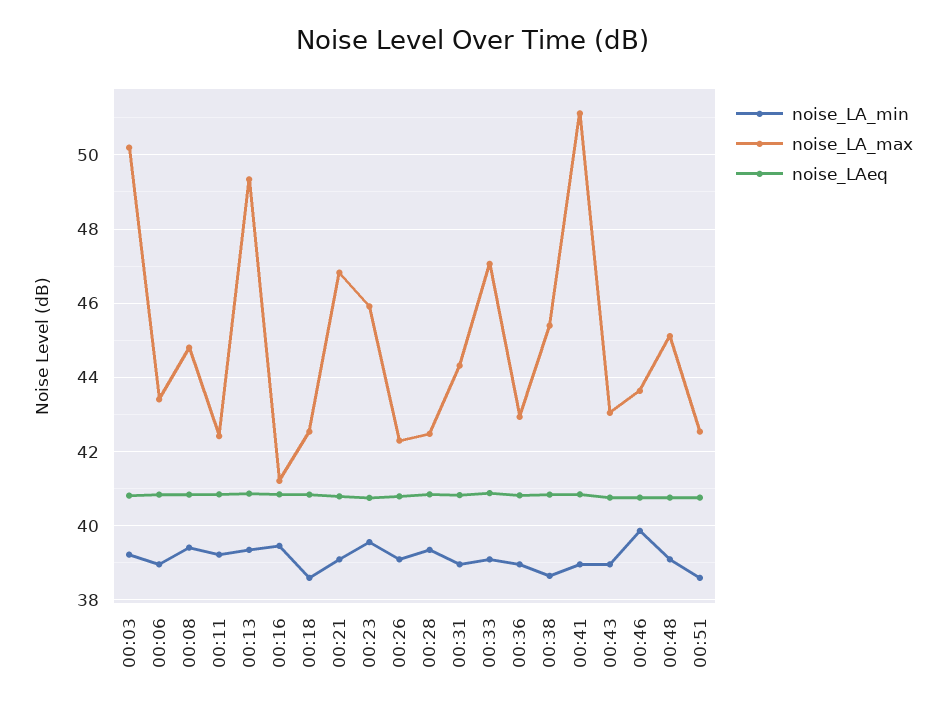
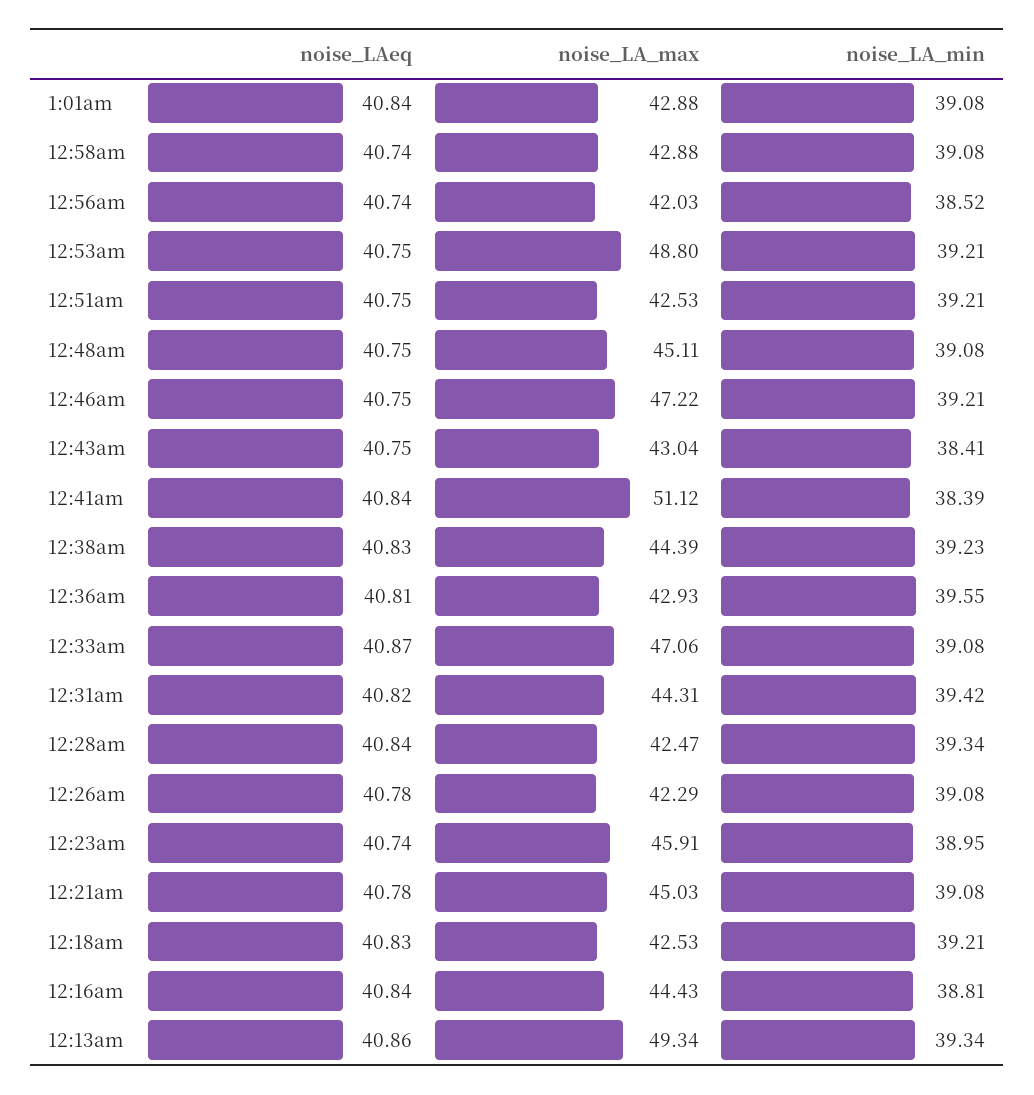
noise_LA_min, 00:03: 39.2 -> none
noise_LA_max, 00:03: 50.2 -> none
noise_LAeq, 00:03: 40.8 -> none
noise_LA_min, 00:06: 39 -> none
noise_LA_max, 00:06: 43.4 -> none
noise_LAeq, 00:06: 40.8 -> none
noise_LA_min, 00:08: 39.4 -> none
noise_LA_max, 00:08: 44.8 -> none
noise_LAeq, 00:08: 40.8 -> none
noise_LA_min, 00:11: 39.2 -> none
noise_LA_max, 00:11: 42.4 -> none
noise_LAeq, 00:11: 40.8 -> none
noise_LA_min, 00:16: 39.4 -> 38.81
noise_LA_max, 00:16: 41.2 -> 44.43
noise_LA_min, 00:18: 38.6 -> 39.21
noise_LA_max, 00:21: 46.8 -> 45.03
noise_LA_min, 00:23: 39.6 -> 38.95
noise_LA_min, 00:31: 39 -> 39.42
noise_LA_min, 00:36: 39 -> 39.55
noise_LA_min, 00:38: 38.6 -> 39.23
noise_LA_max, 00:38: 45.4 -> 44.39
noise_LA_min, 00:41: 39 -> 38.39
noise_LA_min, 00:43: 39 -> 38.41
noise_LA_min, 00:46: 39.8 -> 39.21
noise_LA_max, 00:46: 43.6 -> 47.22
noise_LA_min, 00:51: 38.6 -> 39.21
noise_LAeq, 1:01am: none -> 40.84
noise_LA_max, 1:01am: none -> 42.88
noise_LA_min, 1:01am: none -> 39.08
noise_LAeq, 12:58am: none -> 40.74
noise_LA_max, 12:58am: none -> 42.88
noise_LA_min, 12:58am: none -> 39.08
noise_LAeq, 12:56am: none -> 40.74
noise_LA_max, 12:56am: none -> 42.03
noise_LA_min, 12:56am: none -> 38.52
noise_LAeq, 12:53am: none -> 40.75
noise_LA_max, 12:53am: none -> 48.8
noise_LA_min, 12:53am: none -> 39.21

